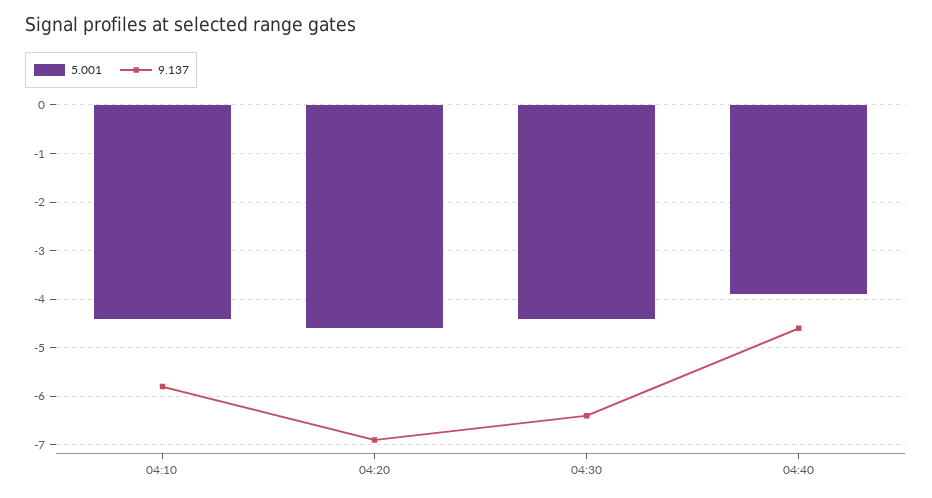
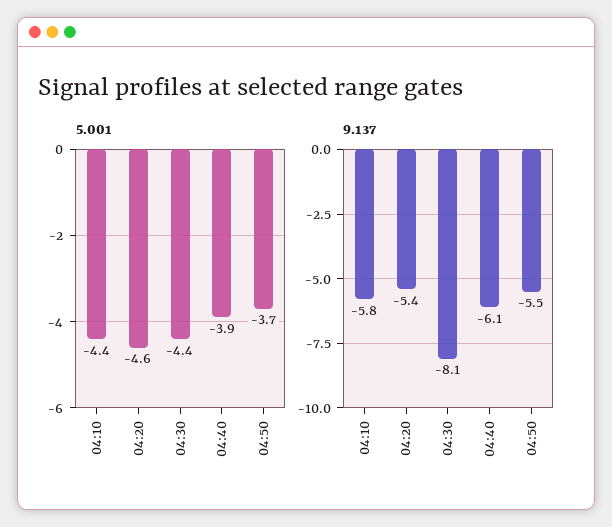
9.137, 04:20: -7 -> -5.4
9.137, 04:30: -6.5 -> -8.1
9.137, 04:40: -4.5 -> -6.1
5.001, 04:50: none -> -3.7
9.137, 04:50: none -> -5.5

